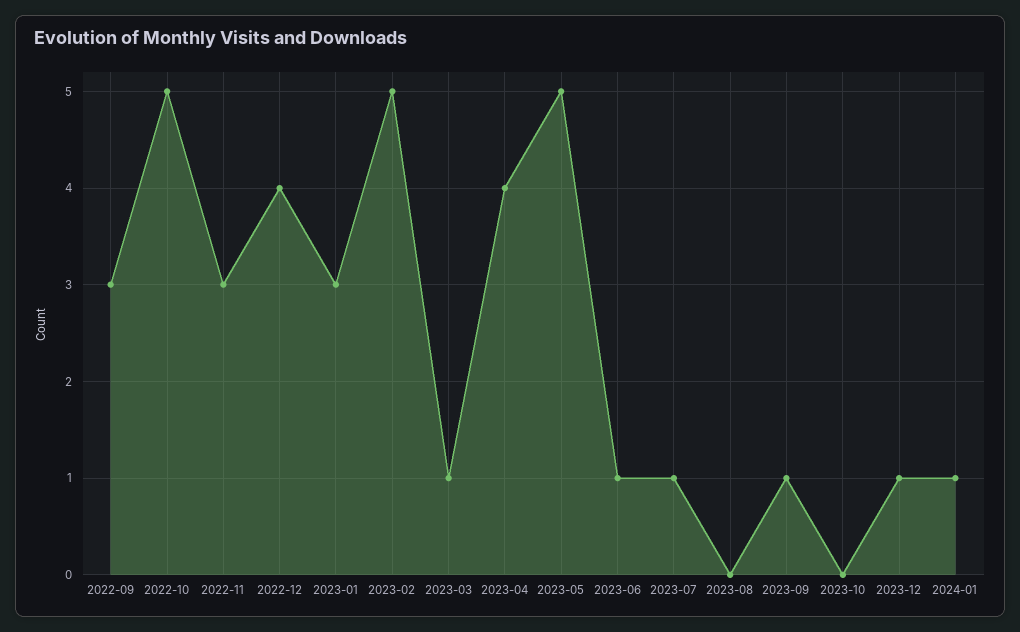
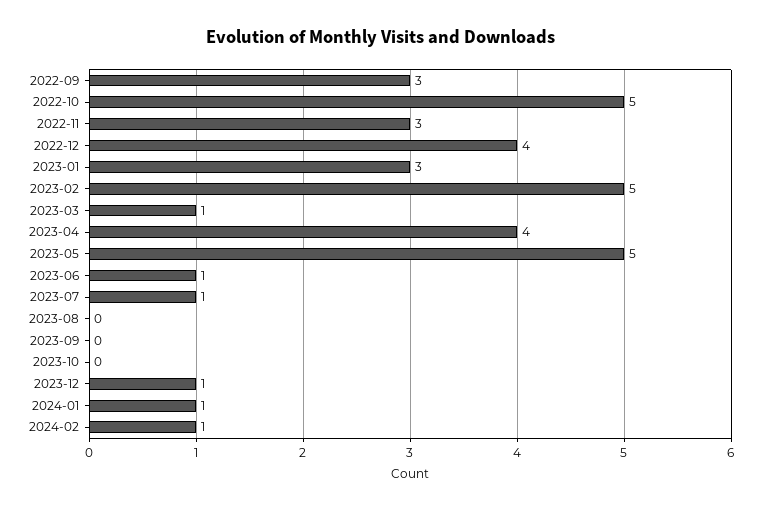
2023-09: 1 -> 0
2024-02: none -> 1

